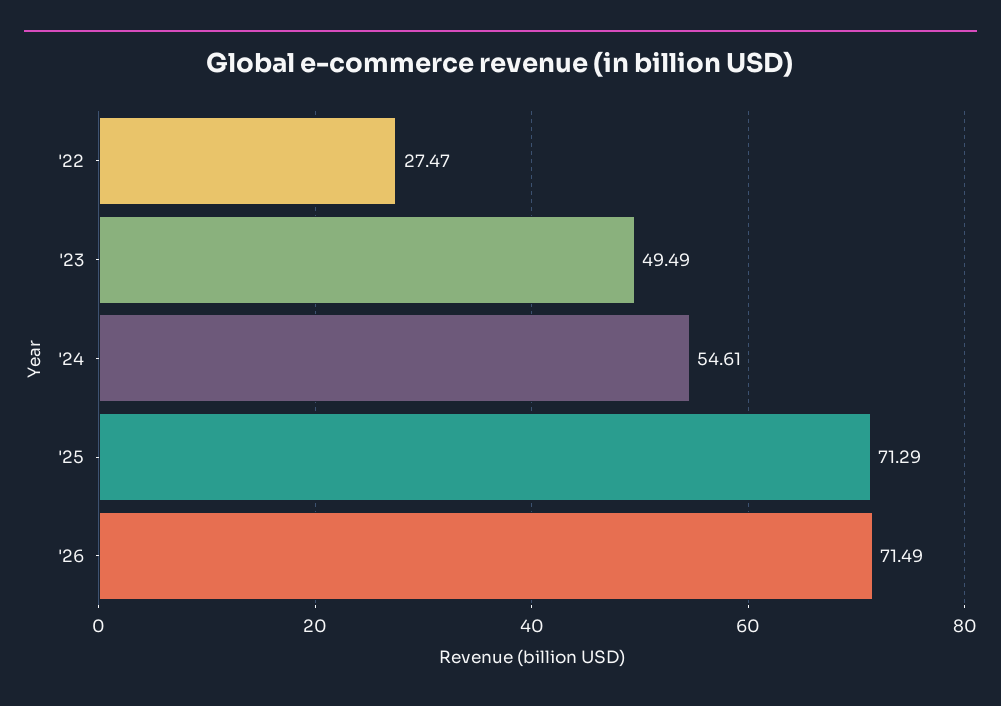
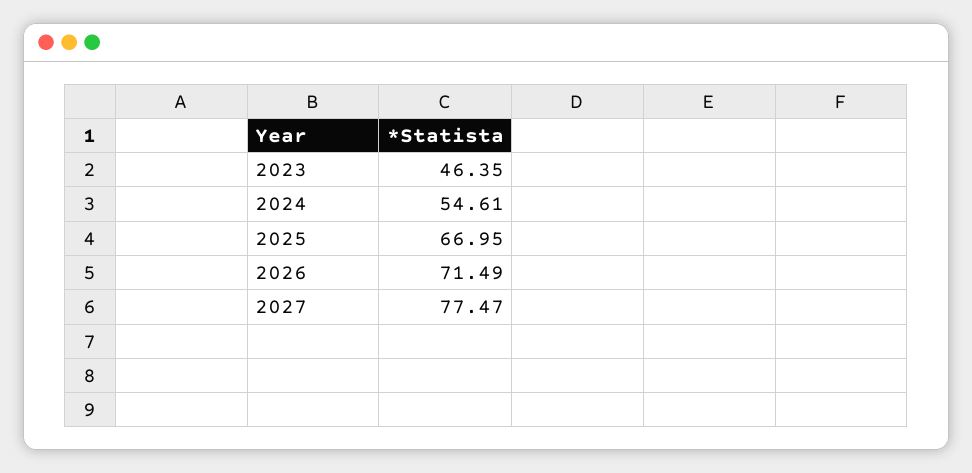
'22: 27.47 -> none
'23: 49.49 -> 46.35
'25: 71.29 -> 66.95
2027: none -> 77.47

